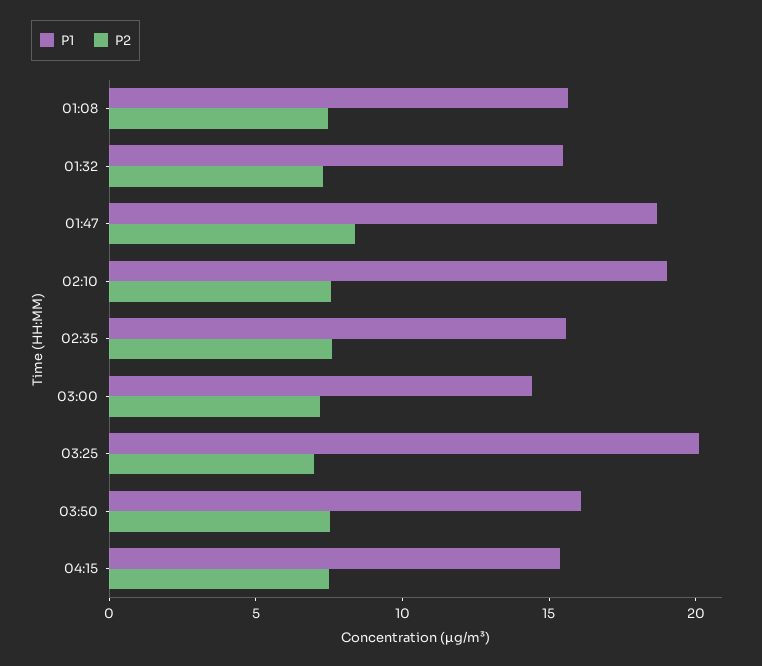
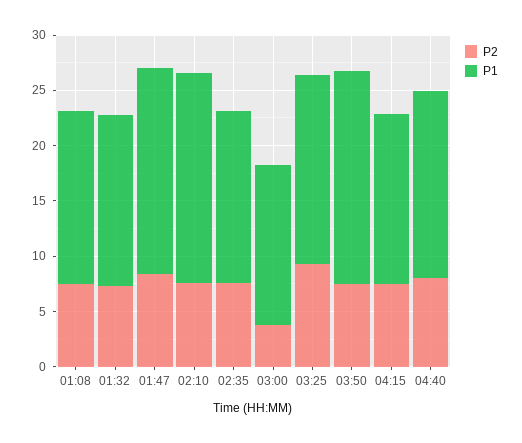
P2, 03:00: 7 -> 4
P1, 03:25: 20 -> 17
P2, 03:25: 7 -> 9
P1, 03:50: 16 -> 19
P2, 04:40: none -> 8
P1, 04:40: none -> 17

